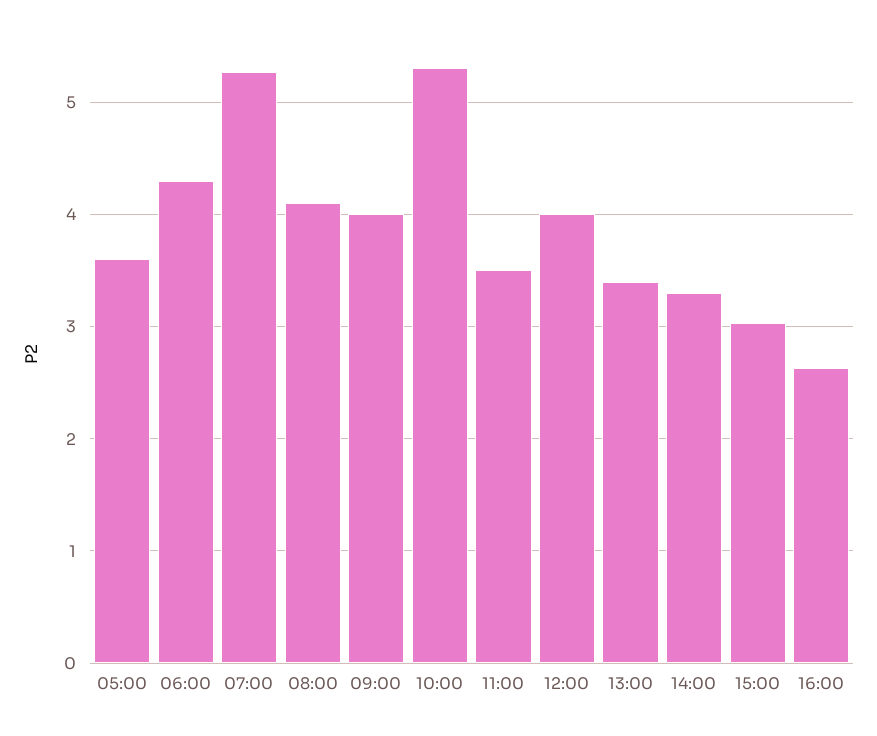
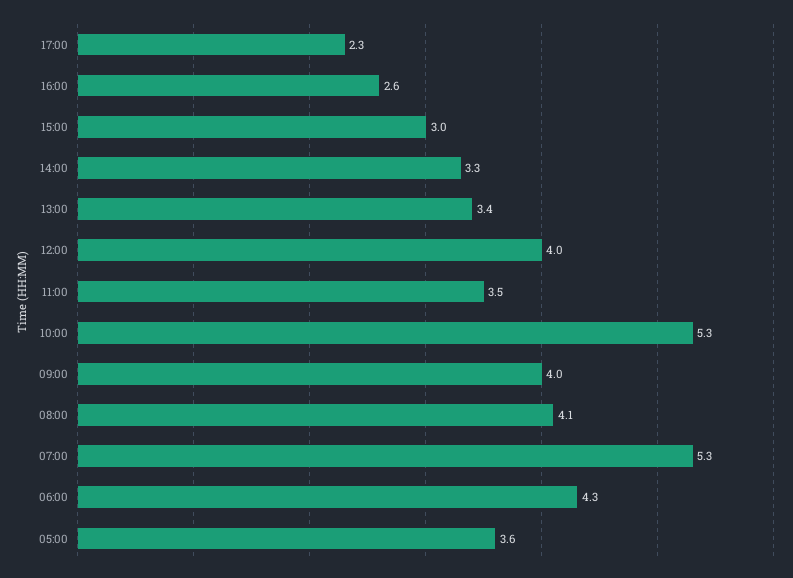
17:00: none -> 2.3

